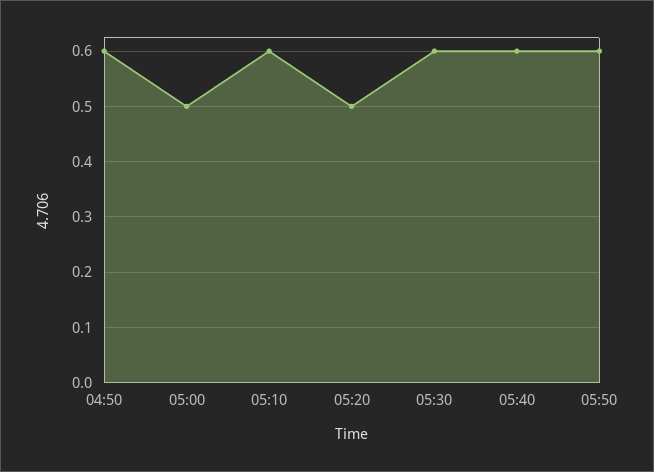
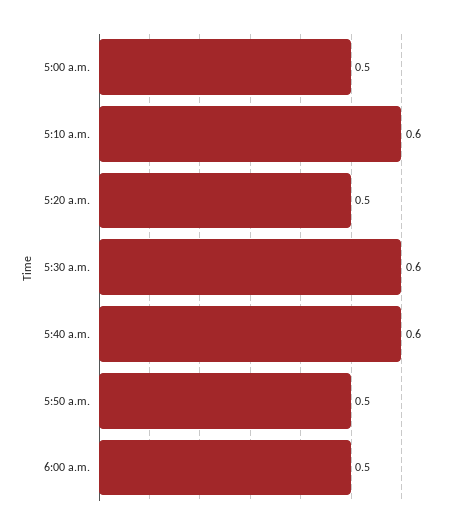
04:50: 0.6 -> none
05:50: 0.6 -> 0.5
6:00 a.m.: none -> 0.5

